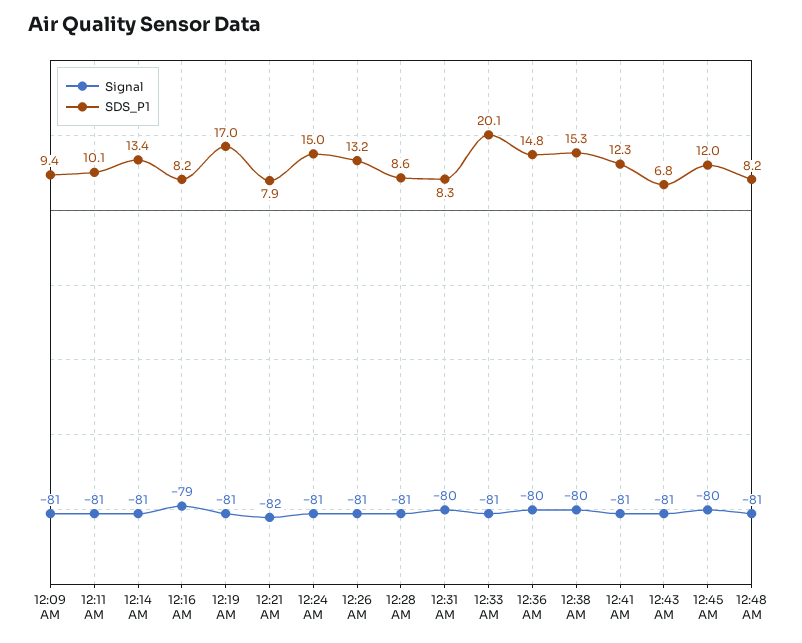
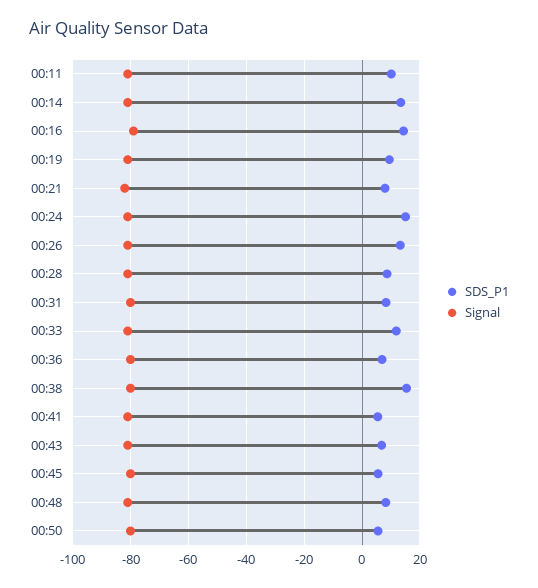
Signal, 12:09 AM: -81 -> none
SDS_P1, 12:09 AM: 9.4 -> none
SDS_P1, 12:16 AM: 8.2 -> 15
SDS_P1, 12:19 AM: 17 -> 10
SDS_P1, 12:33 AM: 20.1 -> 12.5
SDS_P1, 12:36 AM: 14.8 -> 7.5
SDS_P1, 12:41 AM: 12.3 -> 5
SDS_P1, 12:45 AM: 12 -> 5
SDS_P1, 00:50: none -> 5
Signal, 00:50: none -> -80

